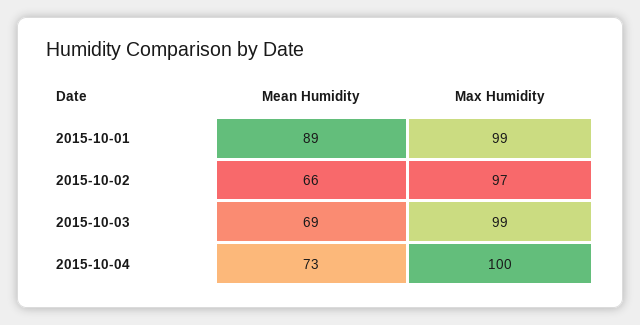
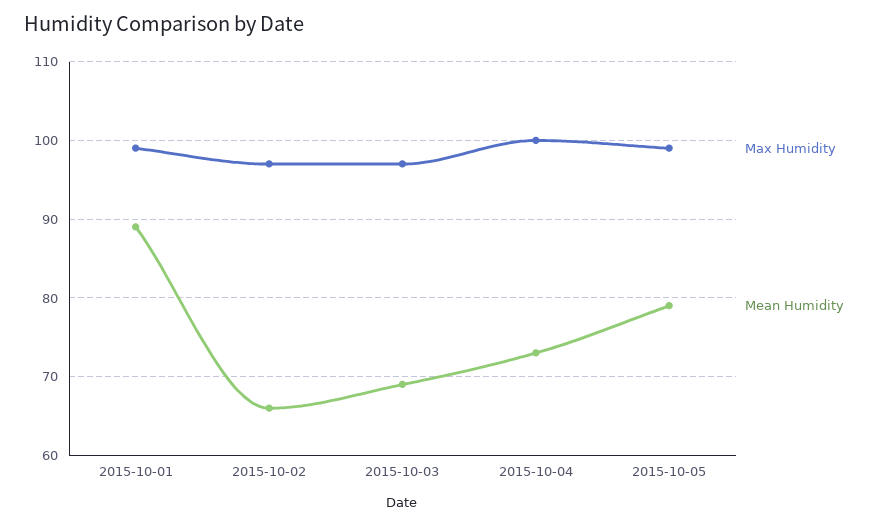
Max Humidity, 2015-10-03: 99 -> 97
Max Humidity, 2015-10-05: none -> 99
Mean Humidity, 2015-10-05: none -> 79

